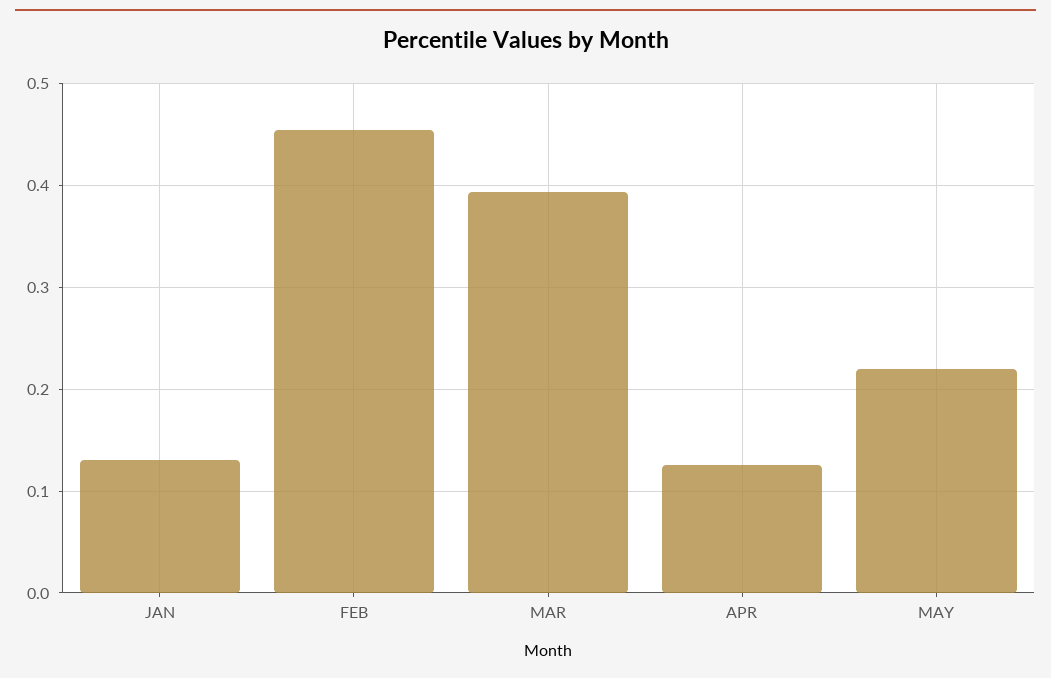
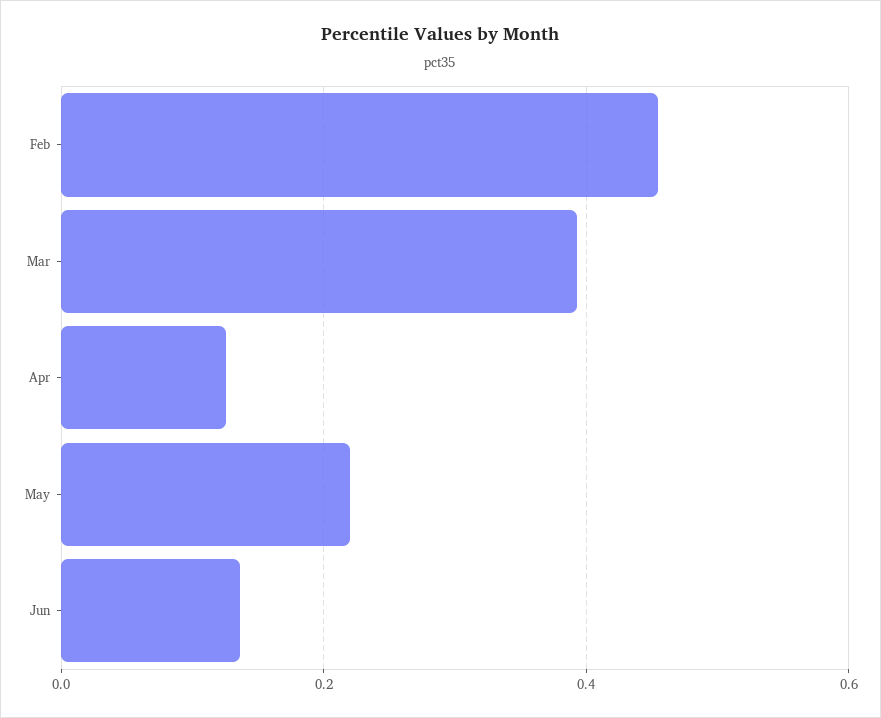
JAN: 0.13 -> none
Jun: none -> 0.14

